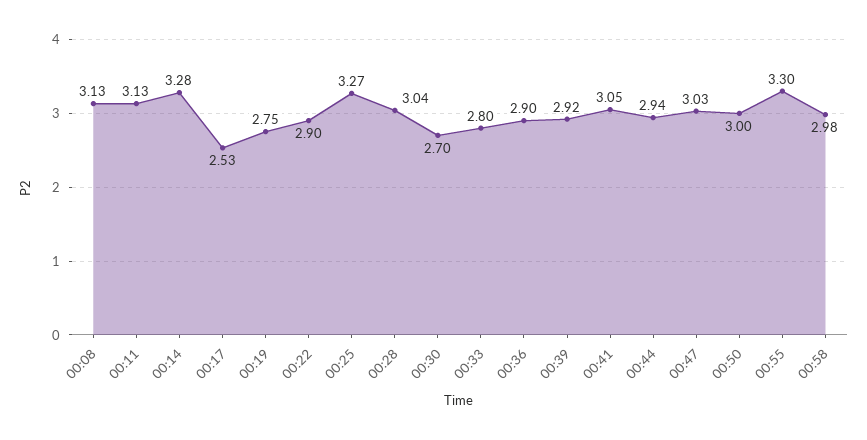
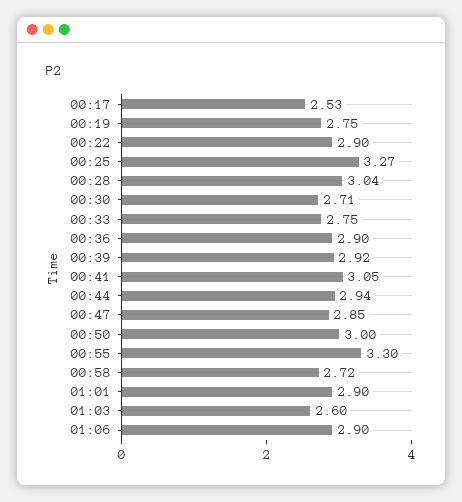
00:08: 3.13 -> none
00:11: 3.13 -> none
00:14: 3.28 -> none
00:30: 2.7 -> 2.71
00:33: 2.8 -> 2.75
00:47: 3.03 -> 2.85
00:58: 2.98 -> 2.72
01:01: none -> 2.9
01:03: none -> 2.6
01:06: none -> 2.9

